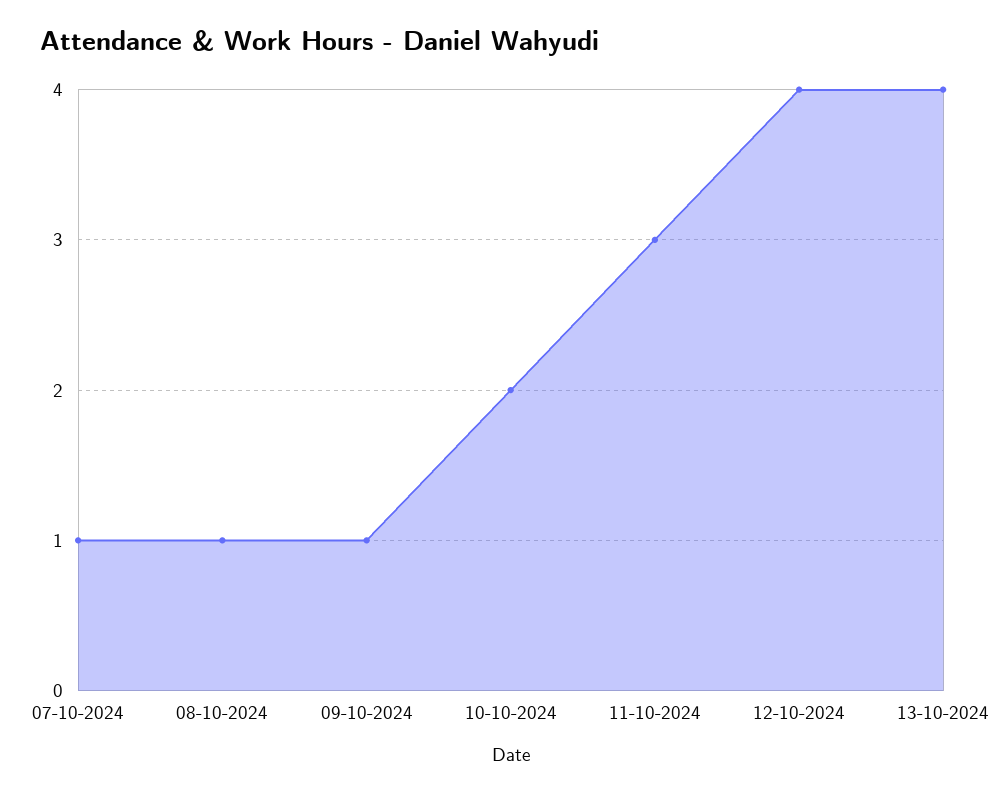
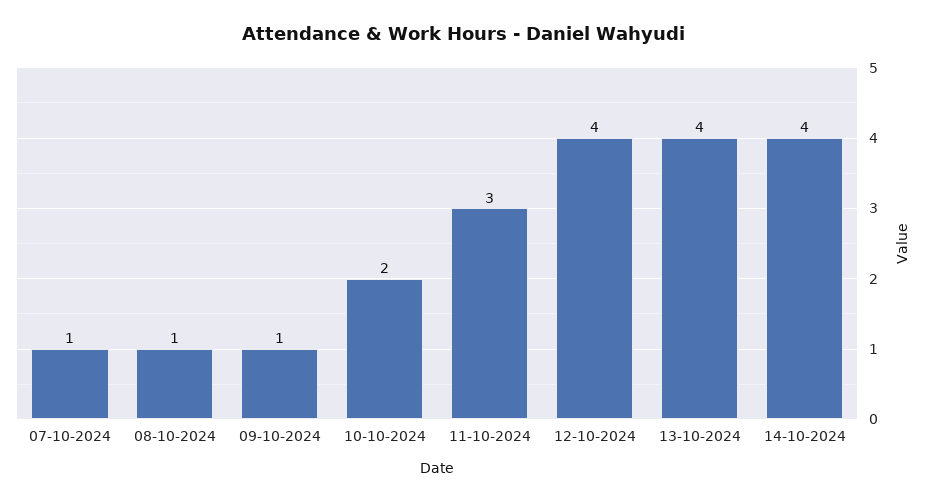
14-10-2024: none -> 4

